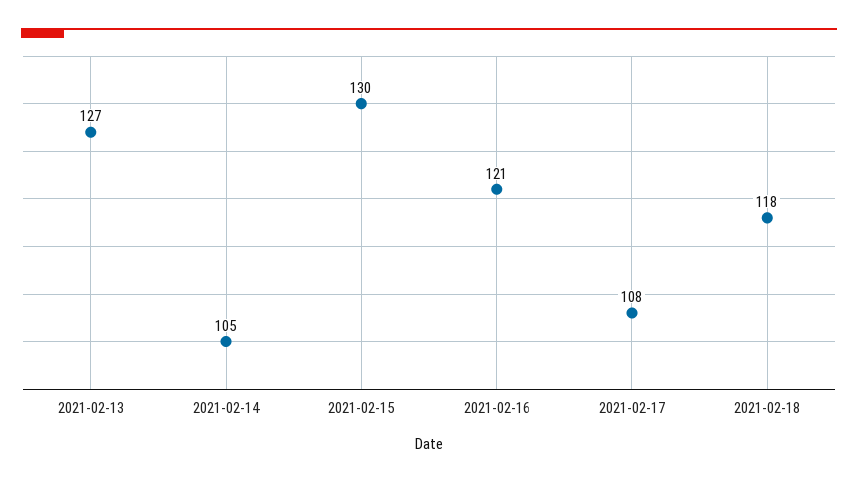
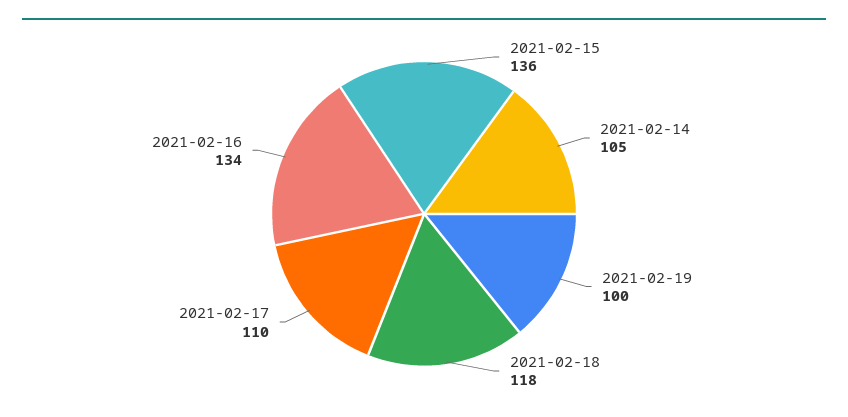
2021-02-13: 127 -> none
2021-02-15: 130 -> 136
2021-02-16: 121 -> 134
2021-02-17: 108 -> 110
2021-02-19: none -> 100

